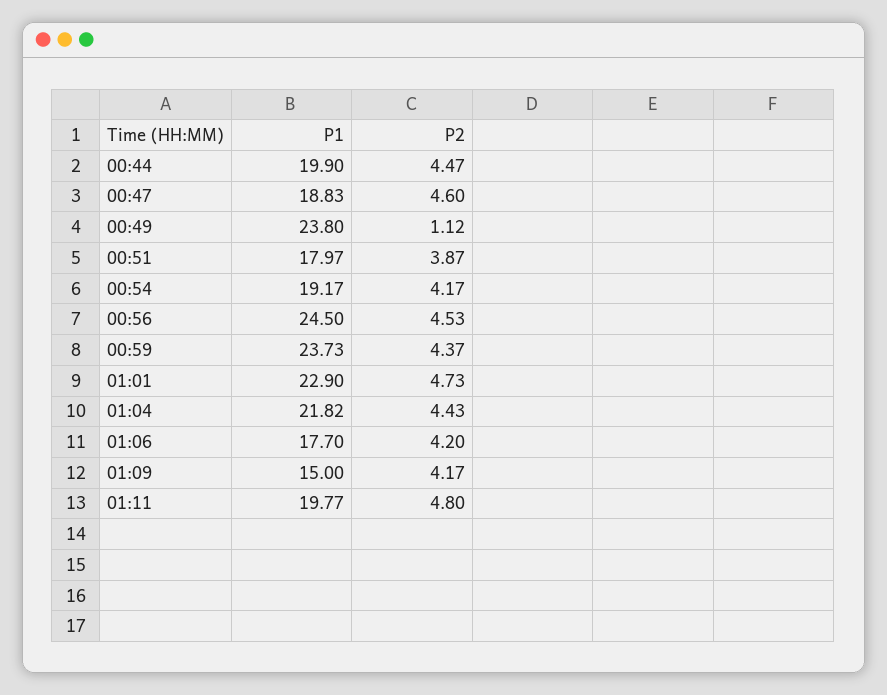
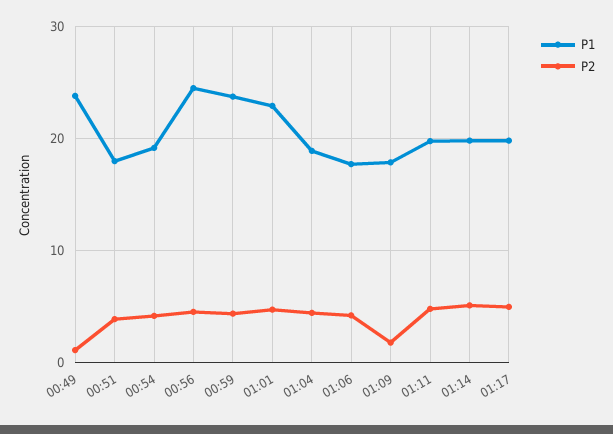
P1, 00:44: 19.9 -> none
P2, 00:44: 4.47 -> none
P1, 00:47: 18.83 -> none
P2, 00:47: 4.6 -> none
P1, 01:04: 21.82 -> 19
P1, 01:09: 15 -> 18
P2, 01:09: 4.17 -> 2
P1, 01:14: none -> 20
P2, 01:14: none -> 5
P1, 01:17: none -> 20
P2, 01:17: none -> 5

